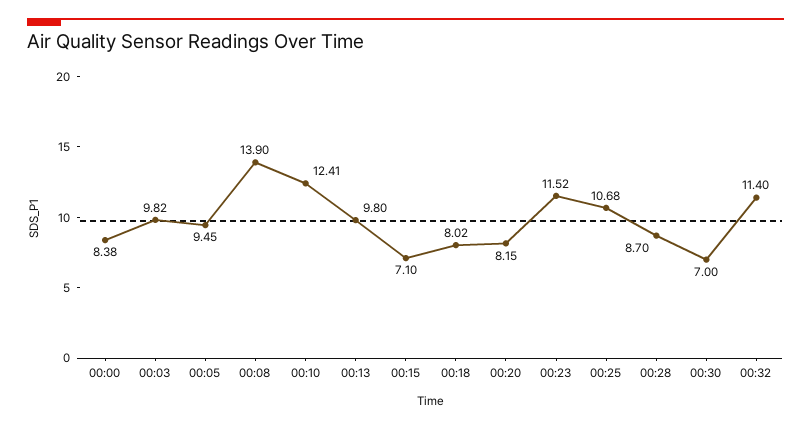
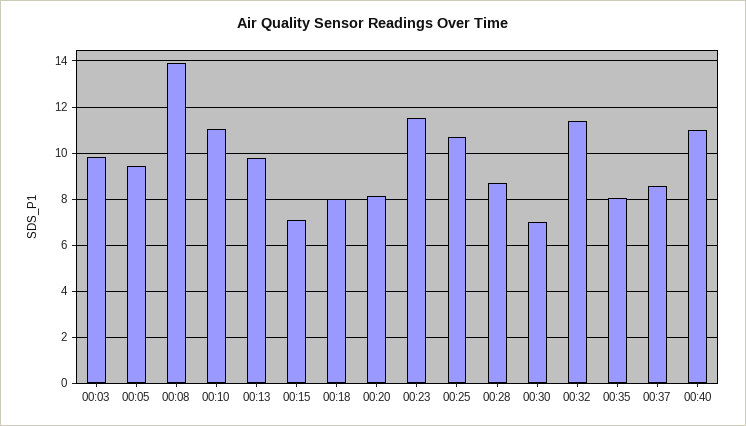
00:00: 8.38 -> none
00:10: 12.41 -> 11
00:35: none -> 8
00:37: none -> 8.5
00:40: none -> 11

